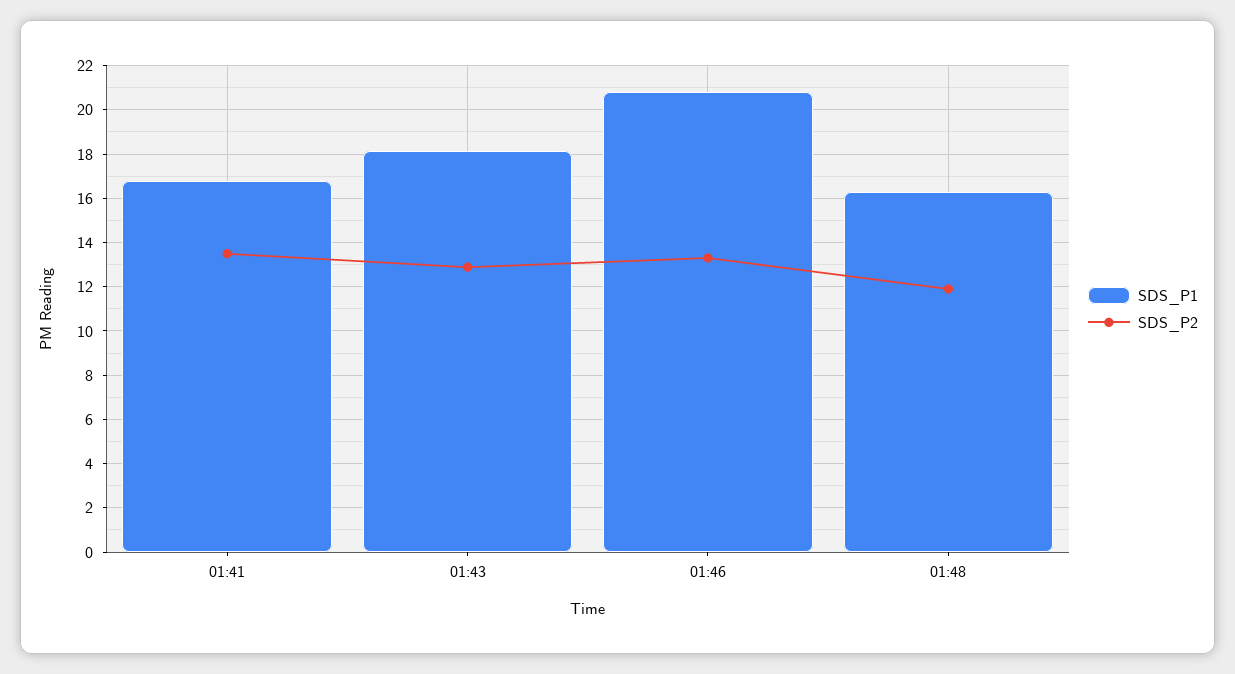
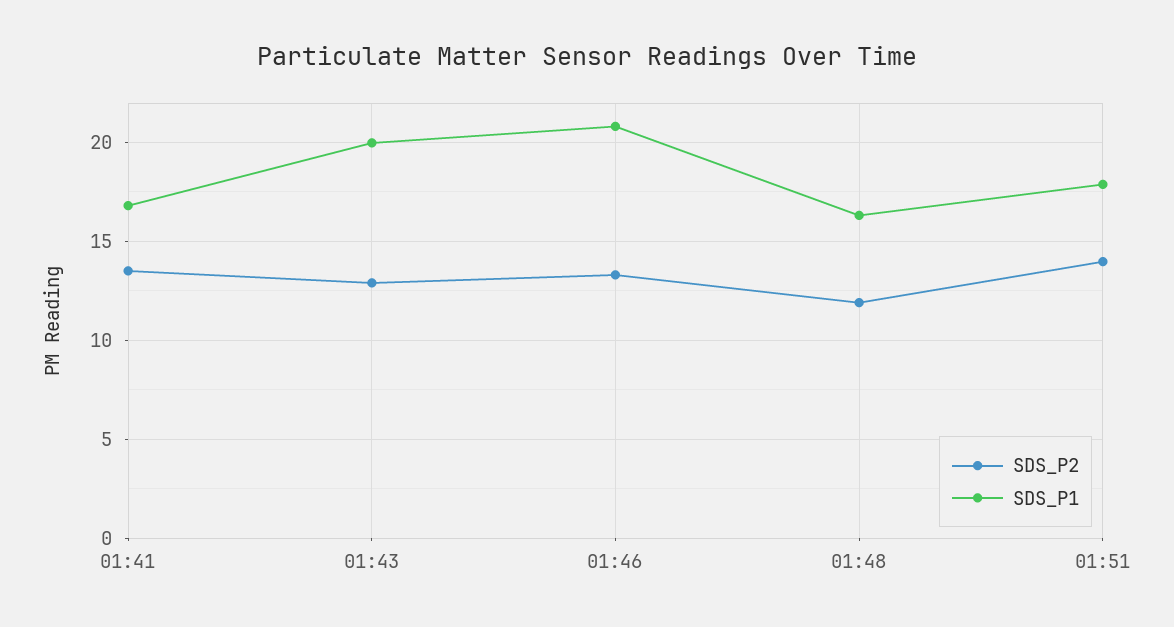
SDS_P1, 01:43: 18 -> 20
SDS_P2, 01:51: none -> 14
SDS_P1, 01:51: none -> 18

